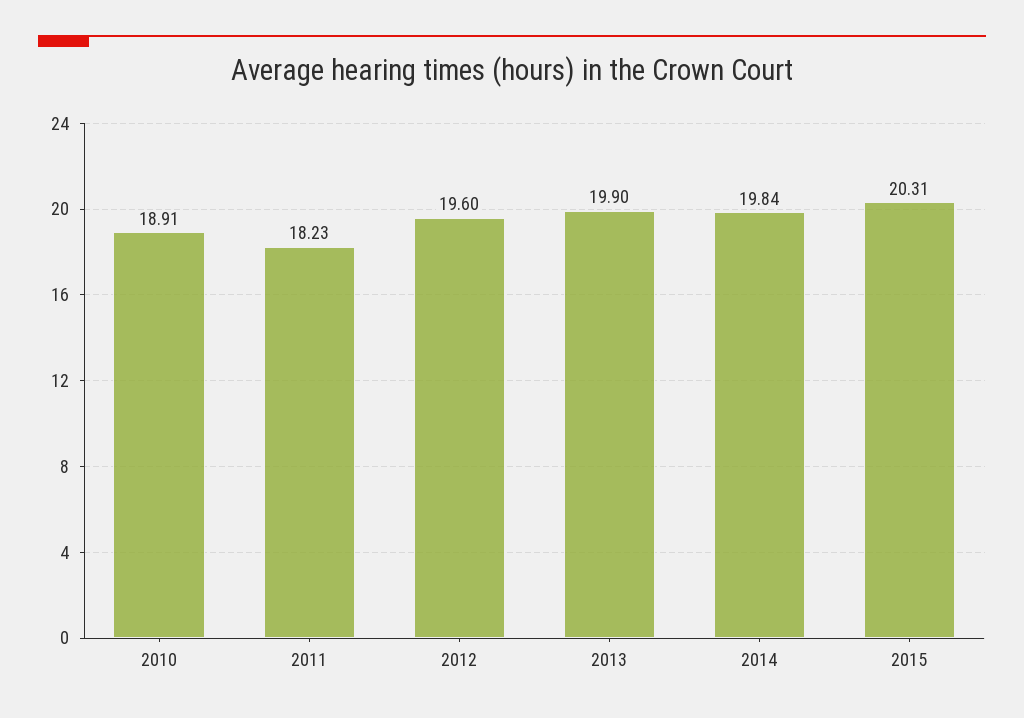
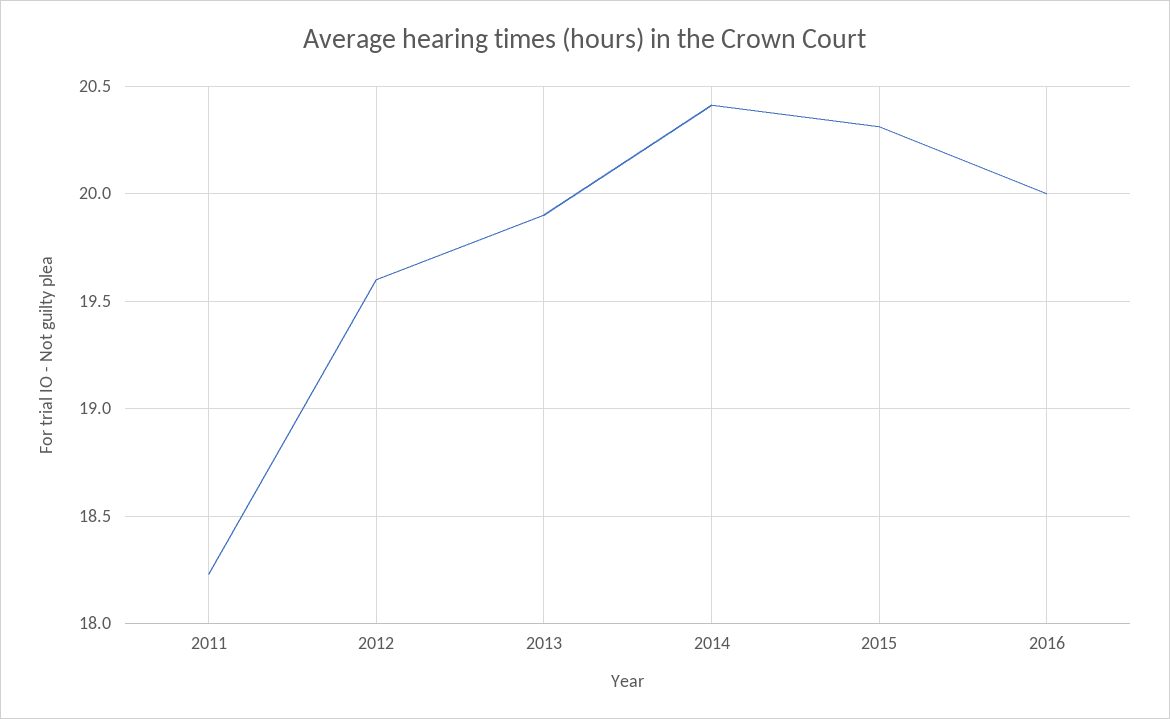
2010: 18.91 -> none
2014: 19.84 -> 20.4
2016: none -> 20

